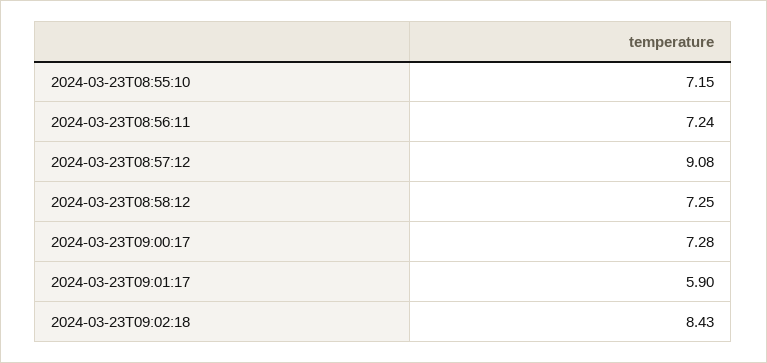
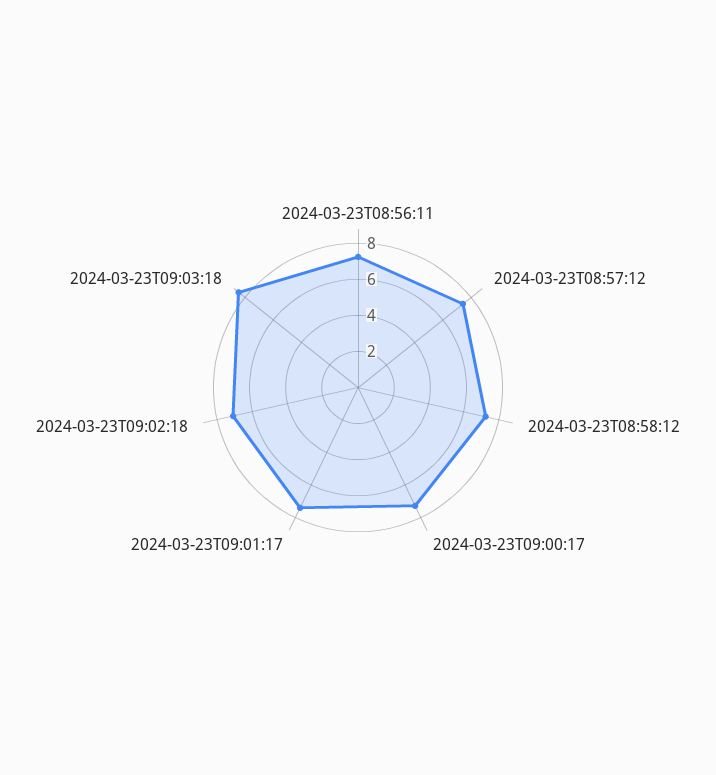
2024-03-23T08:55:10: 7.15 -> none
2024-03-23T08:57:12: 9.08 -> 7.5
2024-03-23T09:01:17: 5.9 -> 7.5
2024-03-23T09:02:18: 8.43 -> 7
2024-03-23T09:03:18: none -> 8.5

